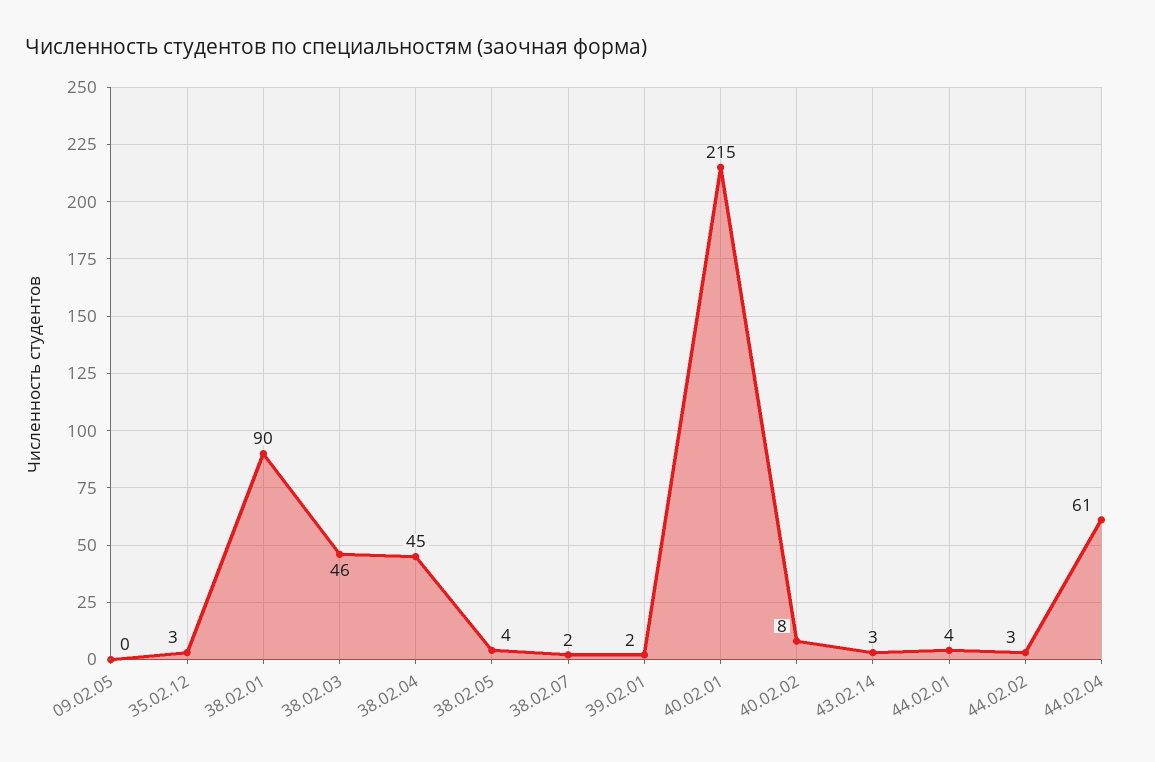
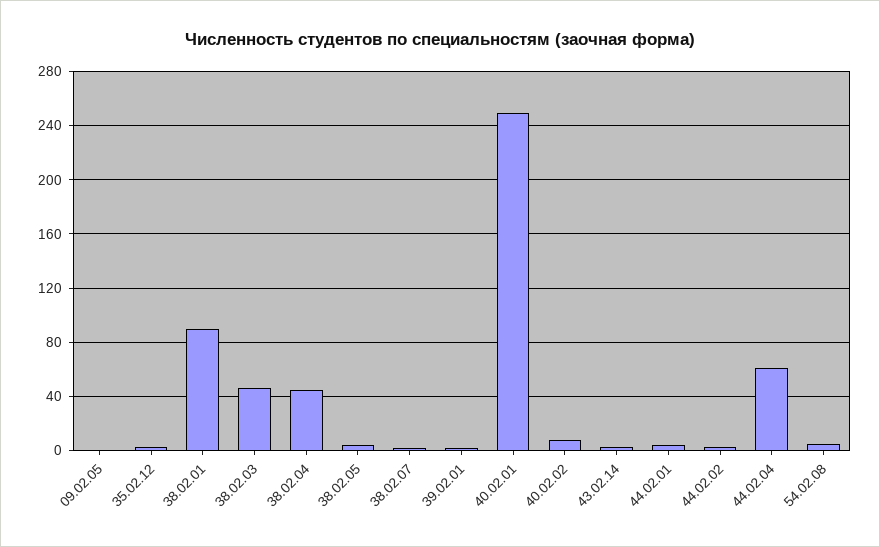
40.02.01: 215 -> 250
54.02.08: none -> 5

